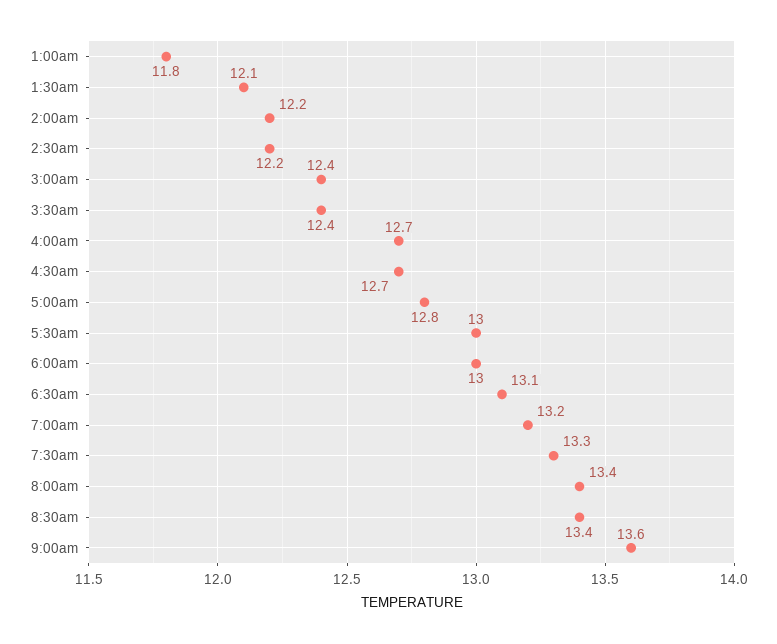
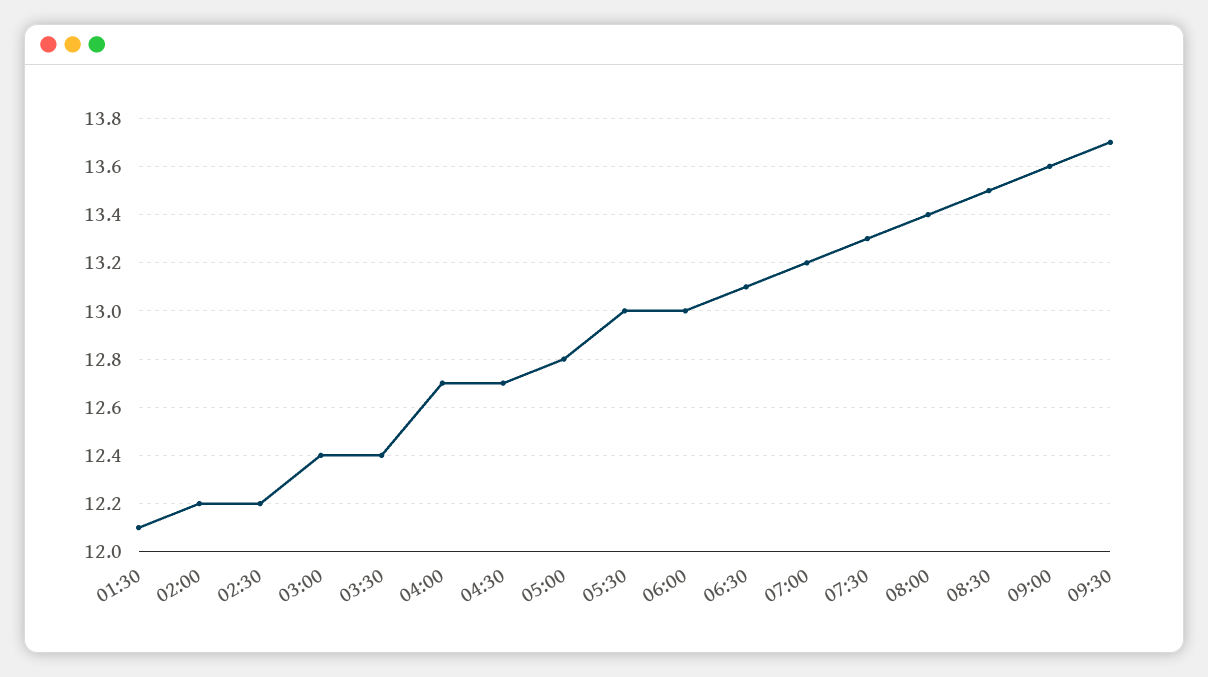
1:00am: 11.8 -> none
8:30am: 13.4 -> 13.5
09:30: none -> 13.7

